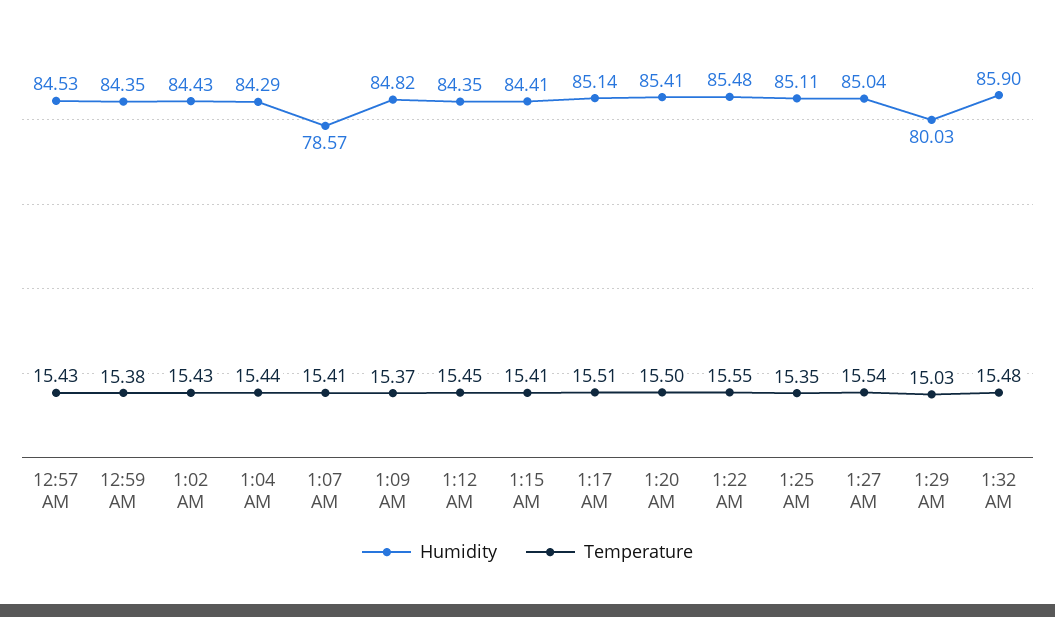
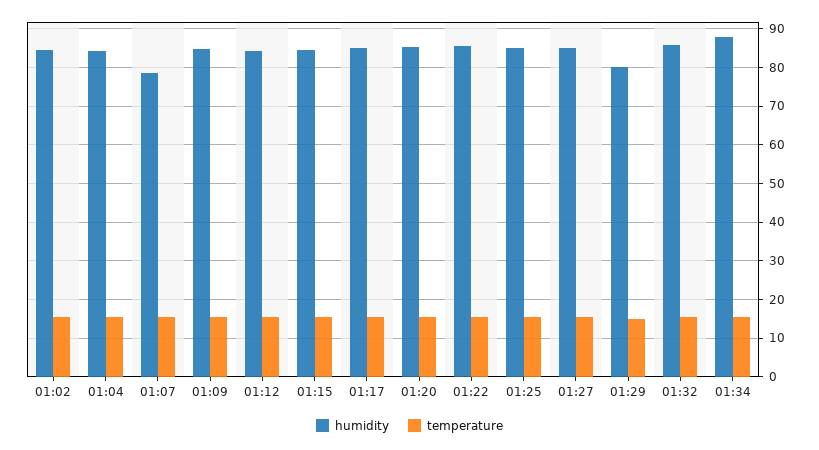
Humidity, 12:57 AM: 84.53 -> none
Temperature, 12:57 AM: 15.43 -> none
Humidity, 12:59 AM: 84.35 -> none
Temperature, 12:59 AM: 15.38 -> none
Humidity, 01:34: none -> 88
Temperature, 01:34: none -> 16

